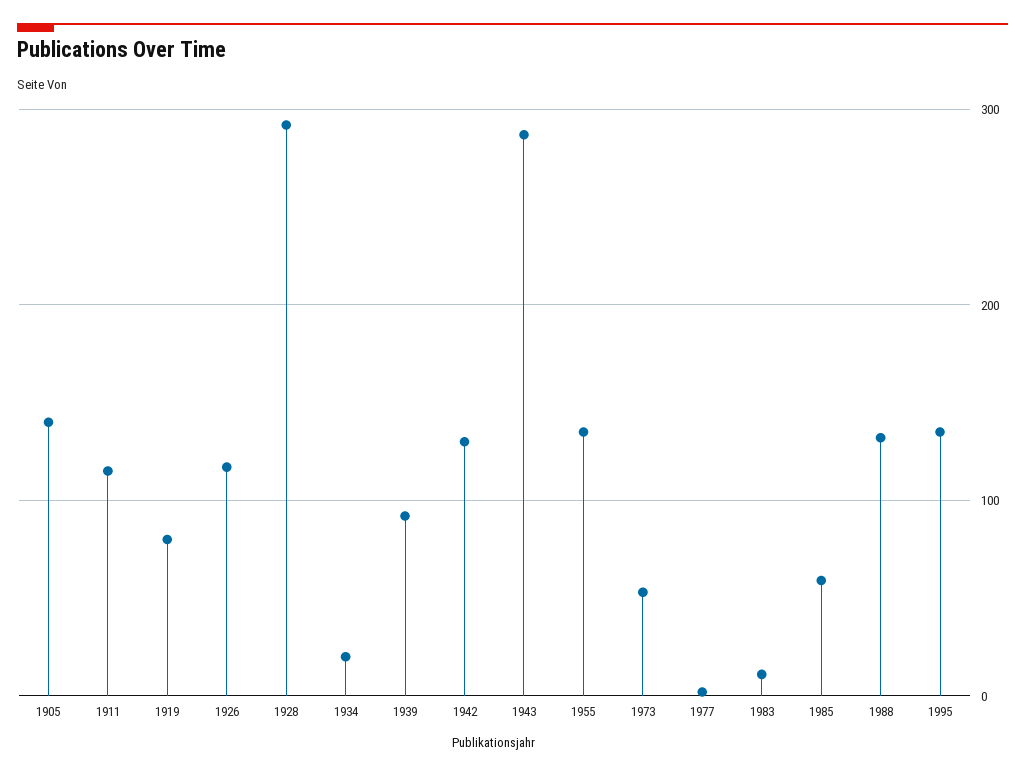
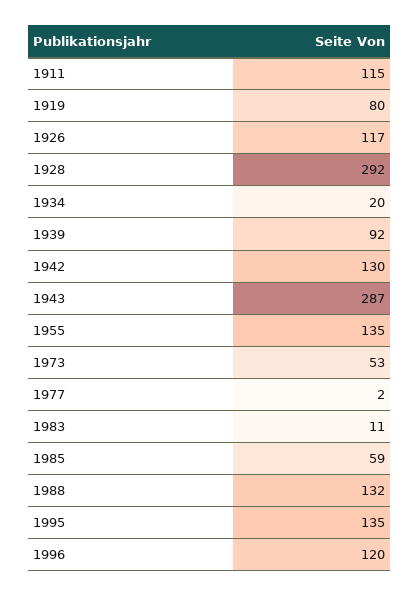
1905: 140 -> none
1996: none -> 120

